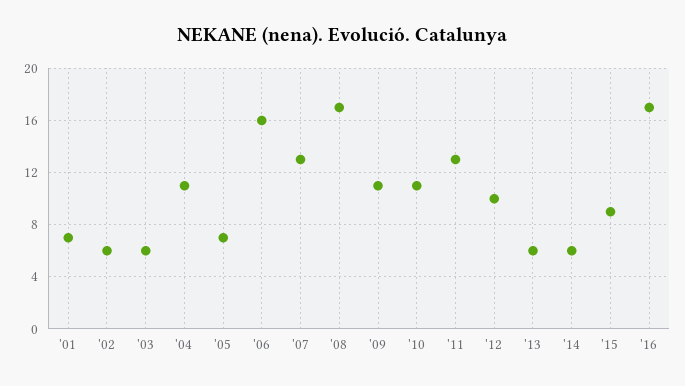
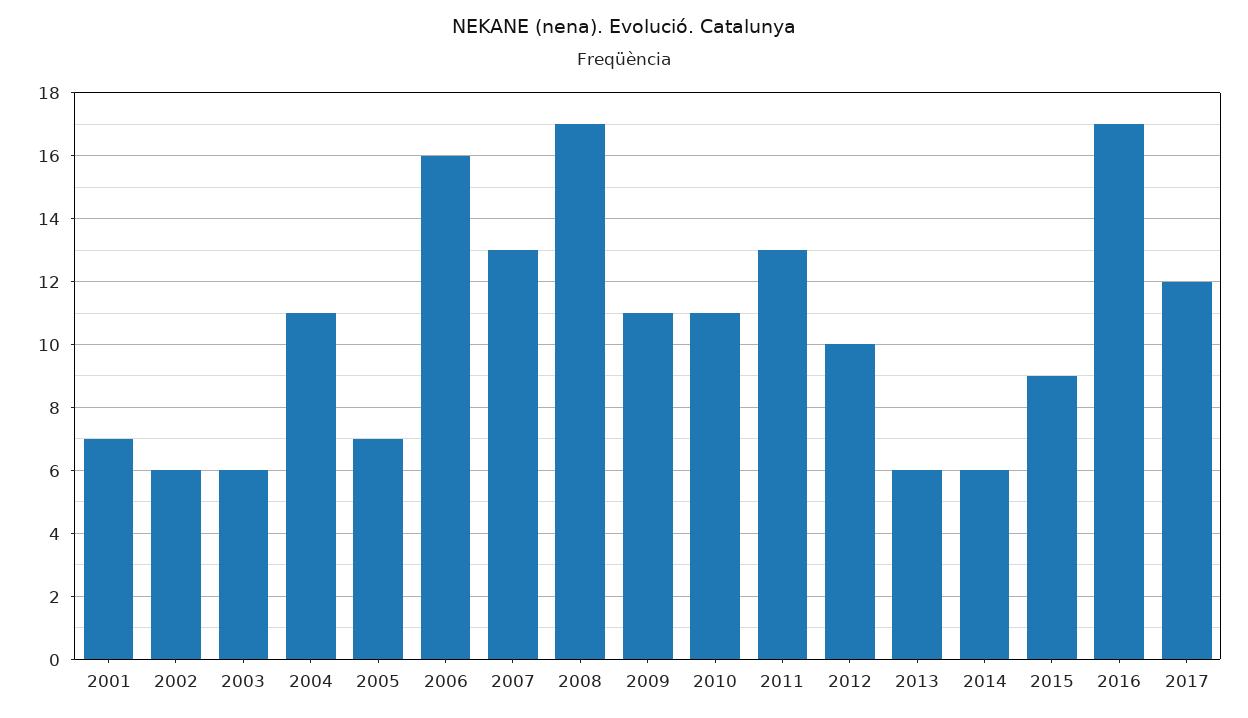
2017: none -> 12

